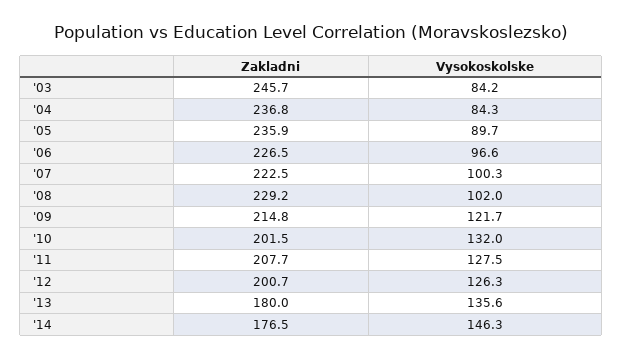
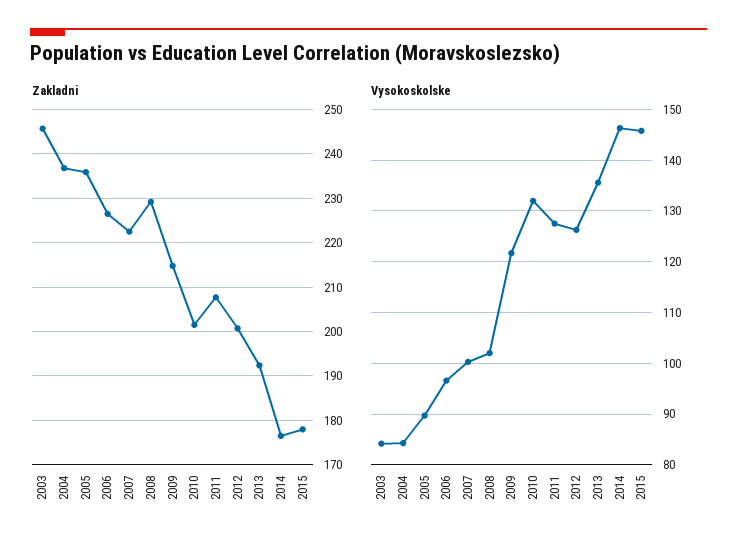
Zakladni, '13: 180 -> 192
Zakladni, 2015: none -> 178
Vysokoskolske, 2015: none -> 146

